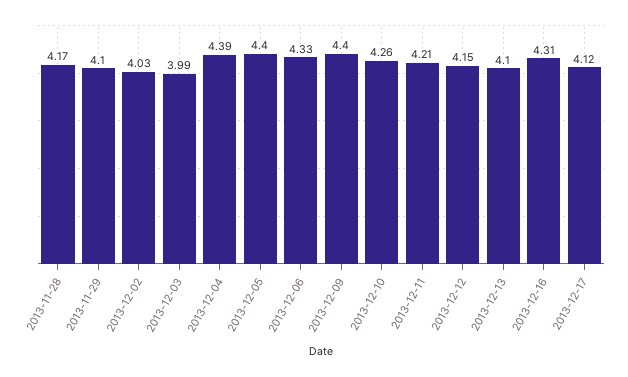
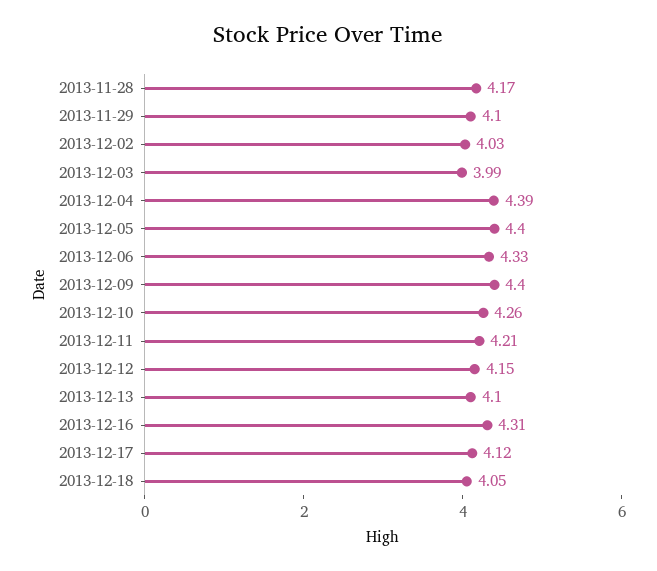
2013-12-18: none -> 4.05

